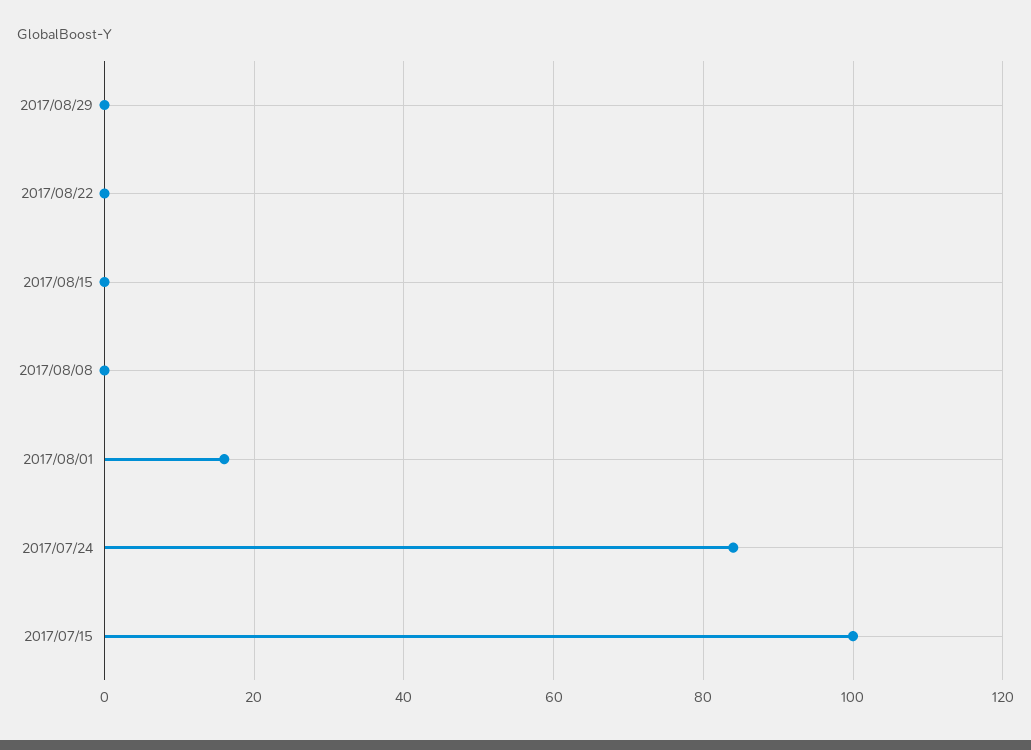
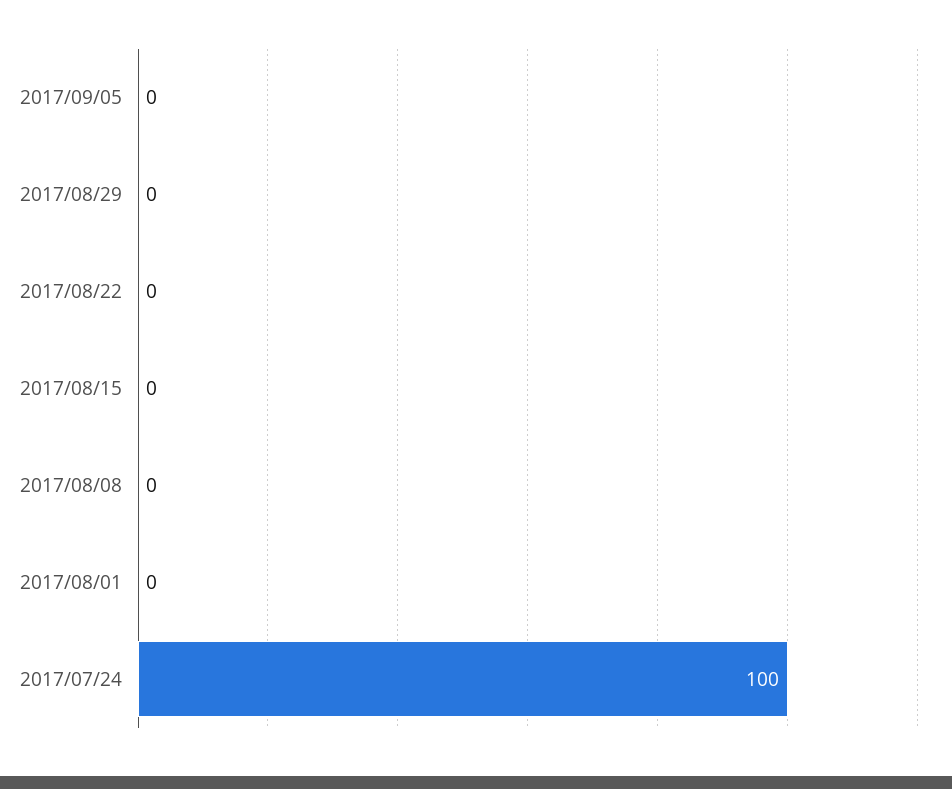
2017/08/01: 15 -> 0
2017/07/24: 85 -> 100
2017/07/15: 100 -> none
2017/09/05: none -> 0

